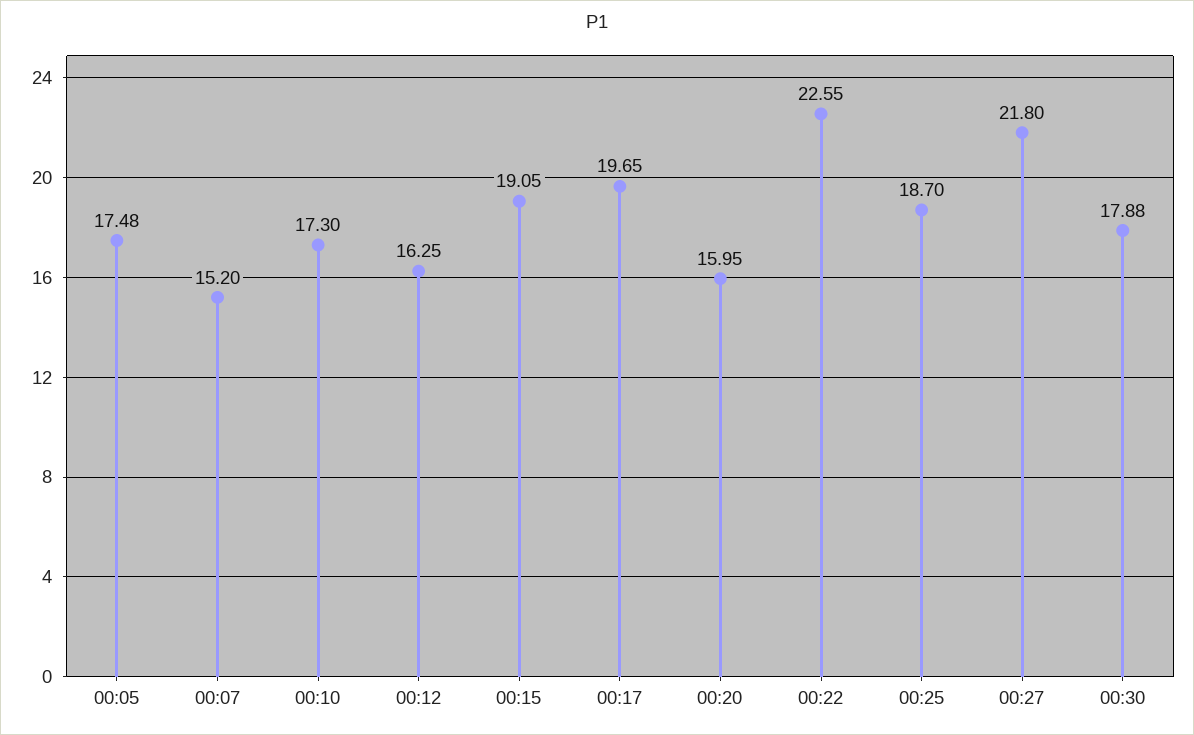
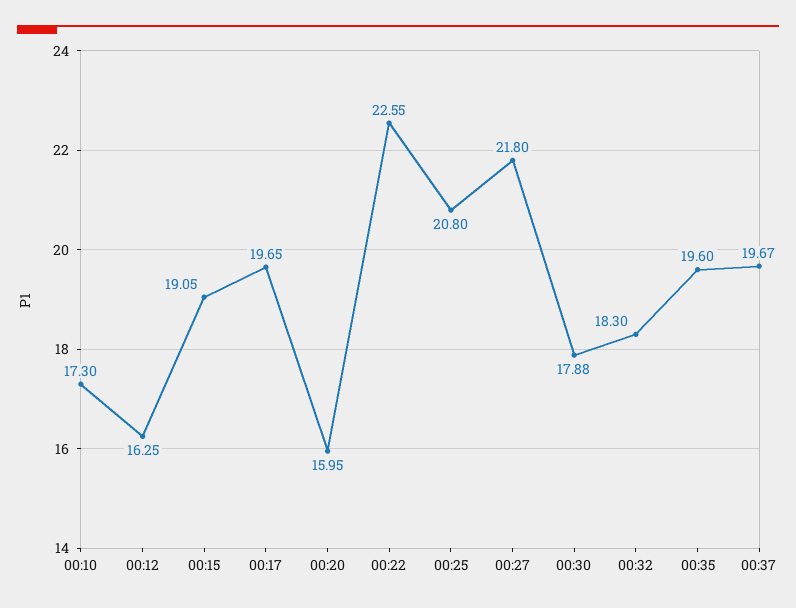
00:05: 17.48 -> none
00:07: 15.2 -> none
00:25: 18.7 -> 20.8
00:32: none -> 18.3
00:35: none -> 19.6
00:37: none -> 19.67

